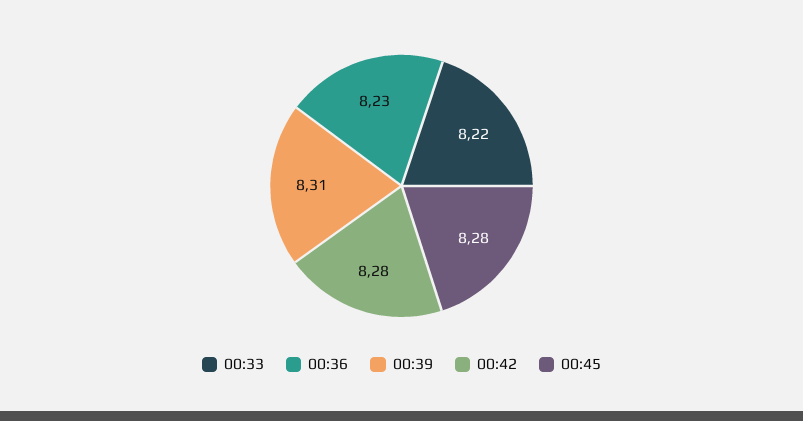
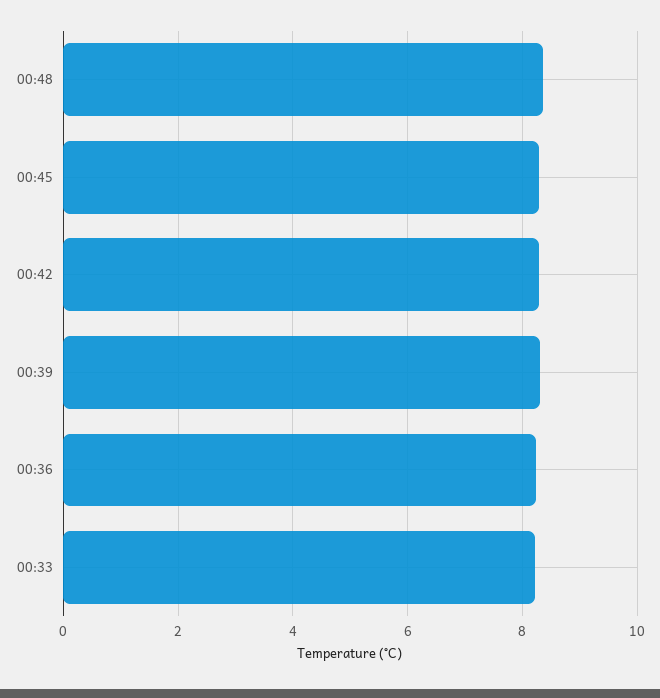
00:48: none -> 8.4

